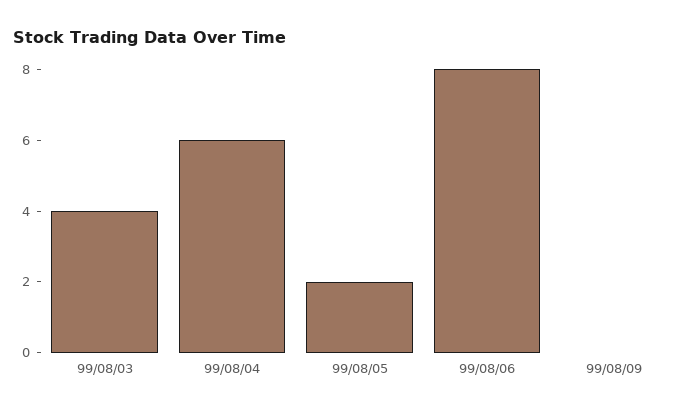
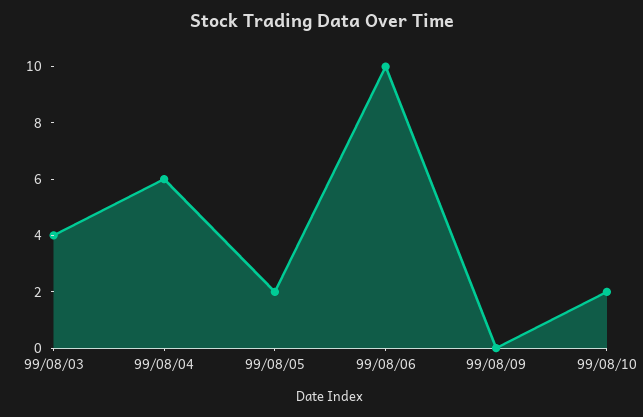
99/08/06: 8 -> 10
99/08/10: none -> 2

